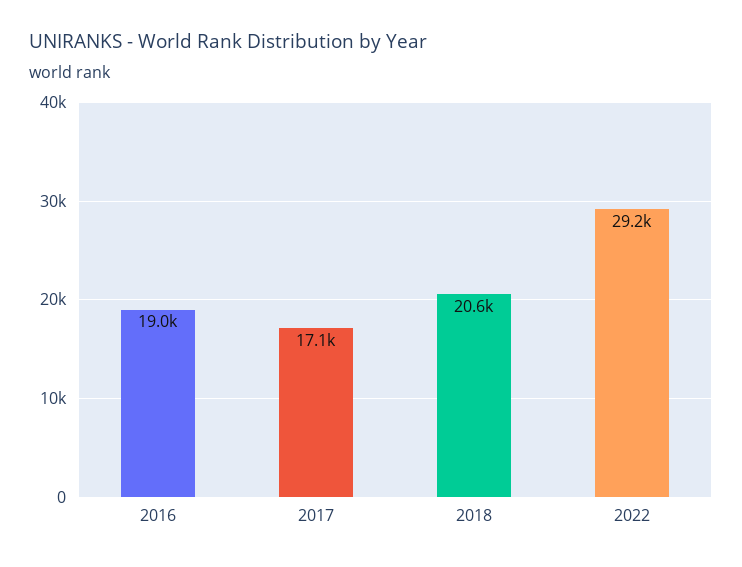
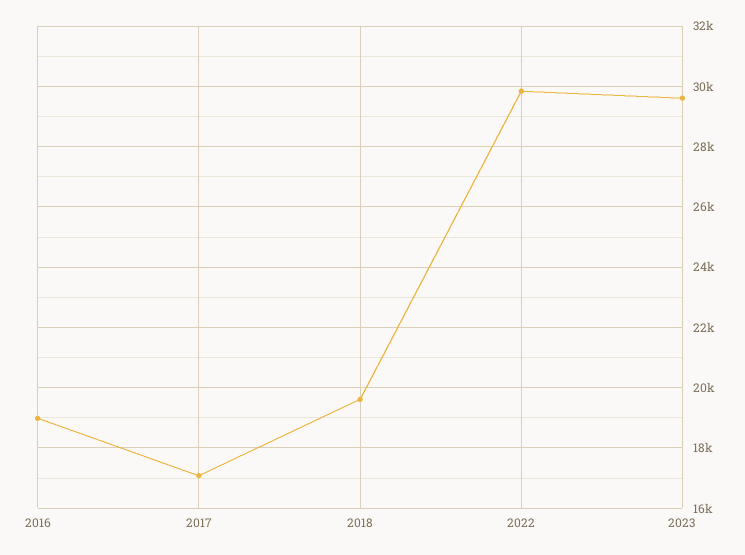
2018: 20600 -> 19600
2022: 29200 -> 29800
2023: none -> 29600

